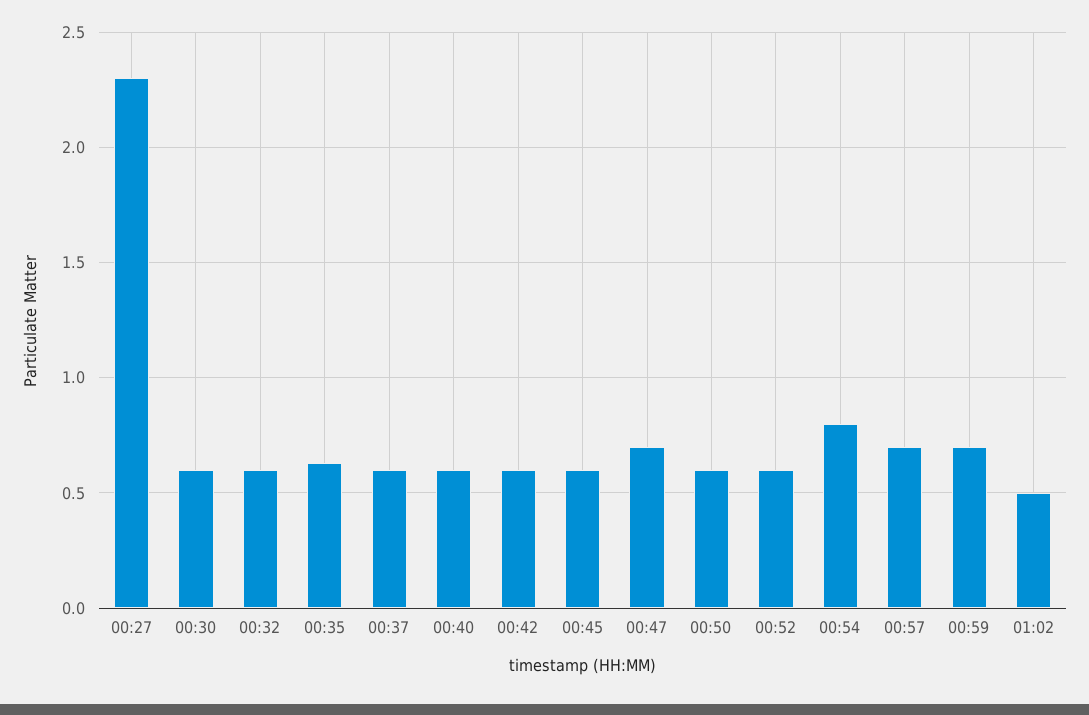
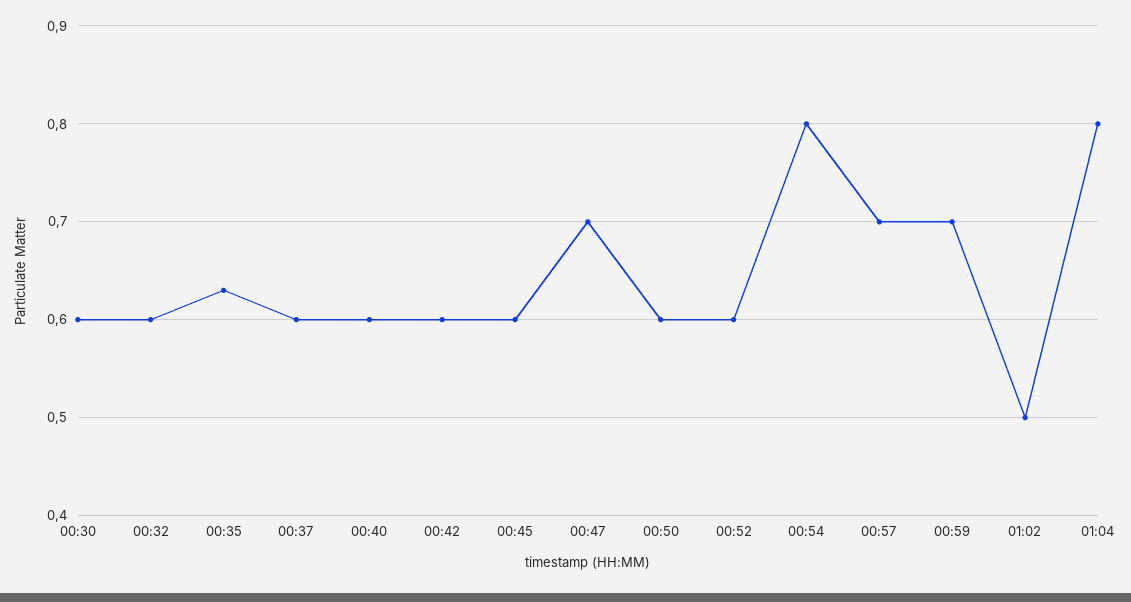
00:27: 2.3 -> none
01:04: none -> 0.8

